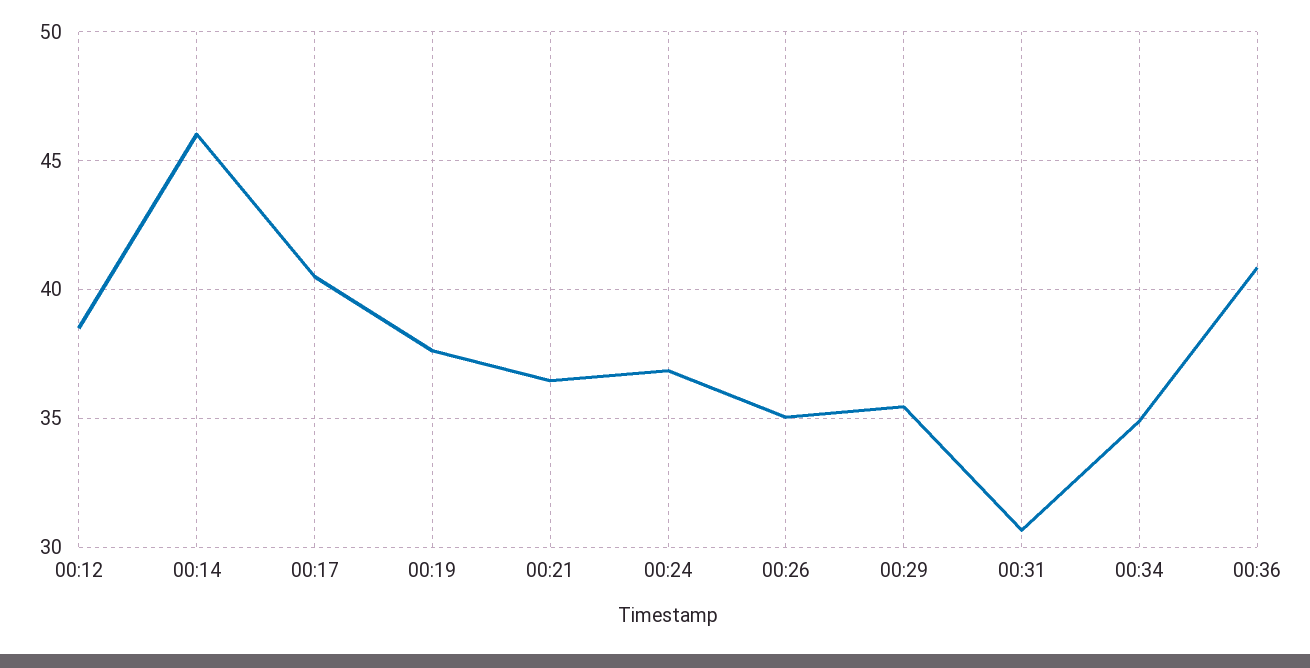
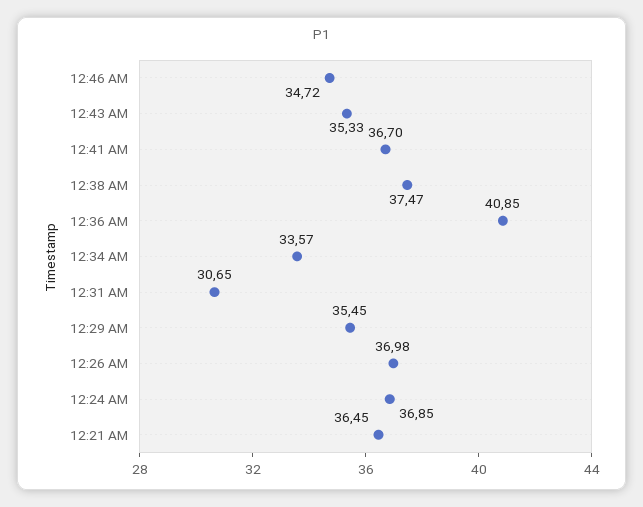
00:12: 38.5 -> none
00:14: 46 -> none
00:17: 40.5 -> none
00:19: 37.5 -> none
00:26: 35 -> 36.98
00:34: 35 -> 33.57
12:46 AM: none -> 34.72
12:43 AM: none -> 35.33
12:41 AM: none -> 36.7
12:38 AM: none -> 37.47

